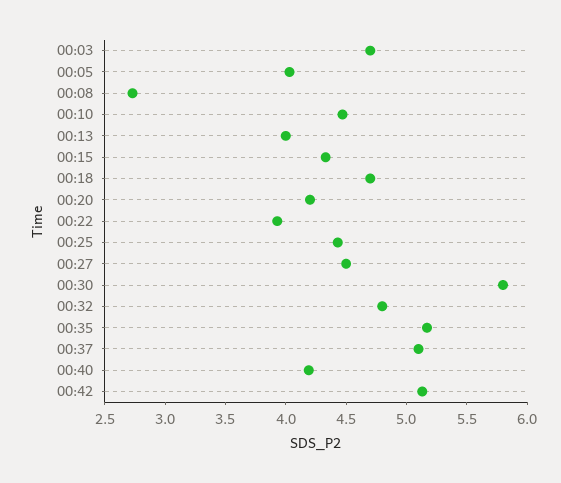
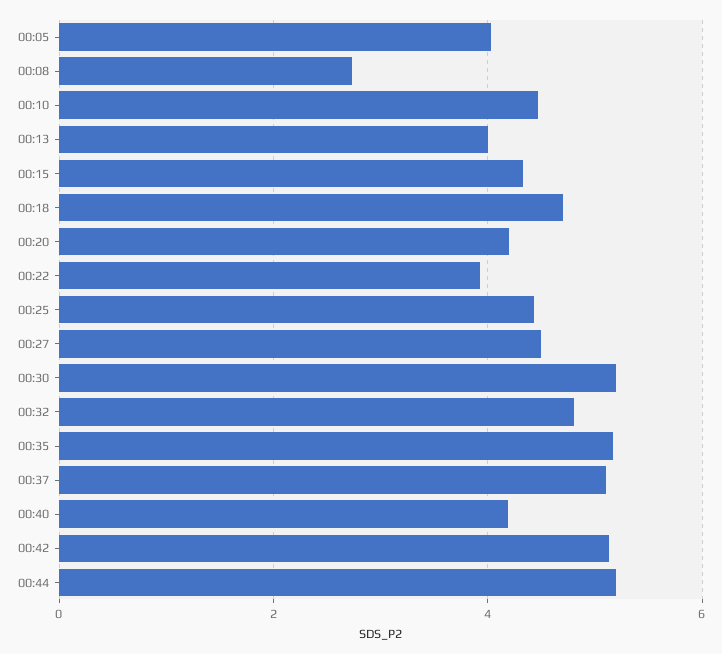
00:03: 4.7 -> none
00:30: 5.8 -> 5.2
00:44: none -> 5.2

